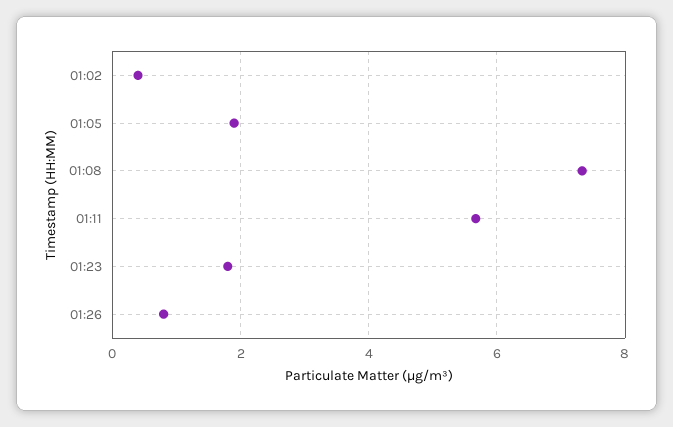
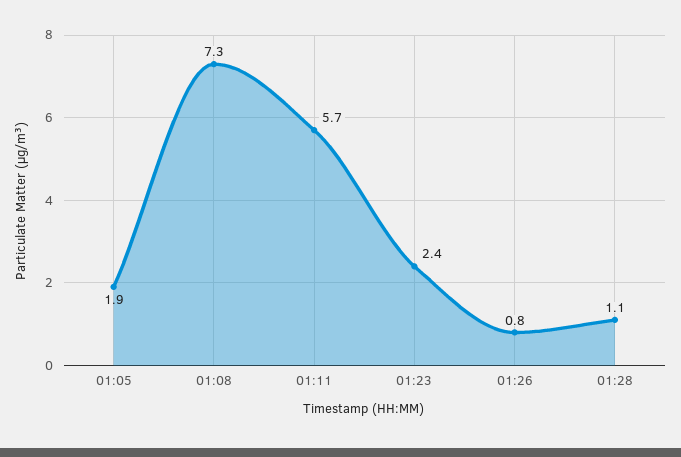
01:02: 0.4 -> none
01:23: 1.8 -> 2.4
01:28: none -> 1.1

